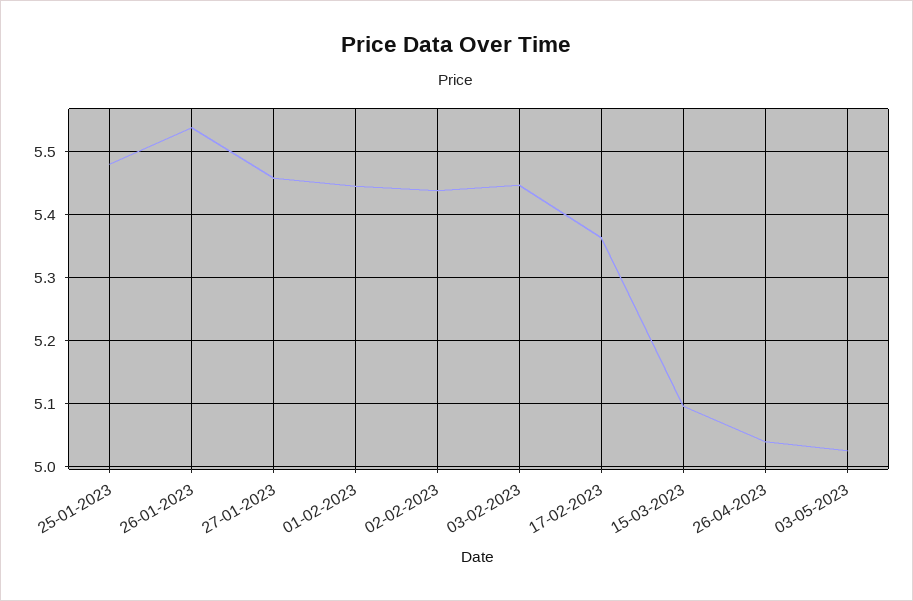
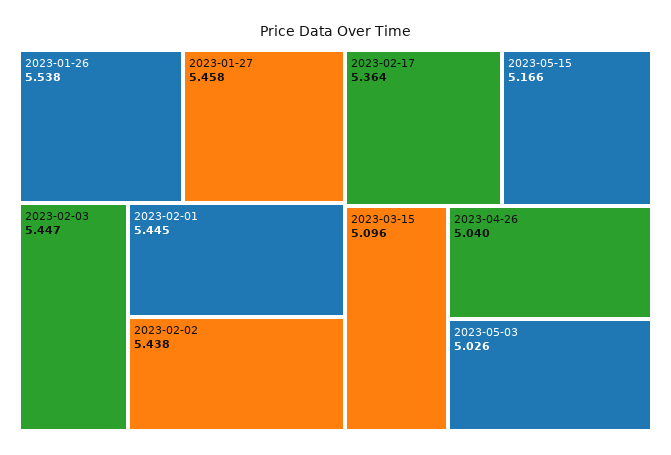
25-01-2023: 5.48 -> none
2023-05-15: none -> 5.166

